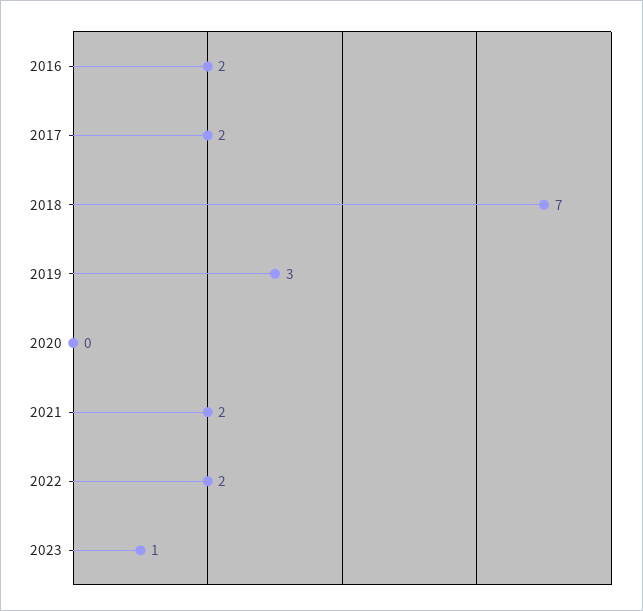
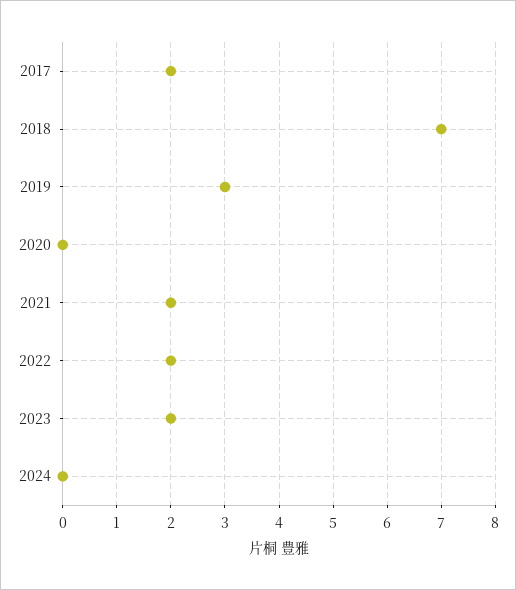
2016: 2 -> none
2023: 1 -> 2
2024: none -> 0

